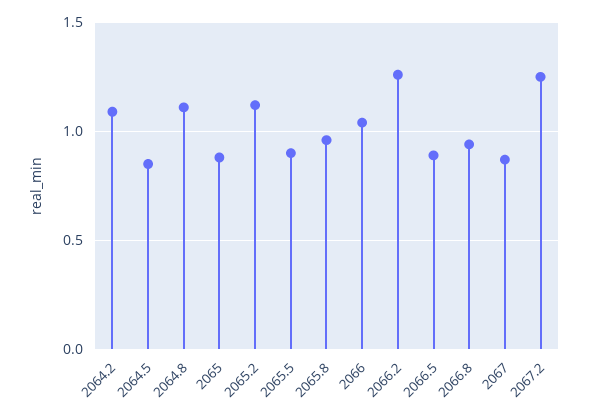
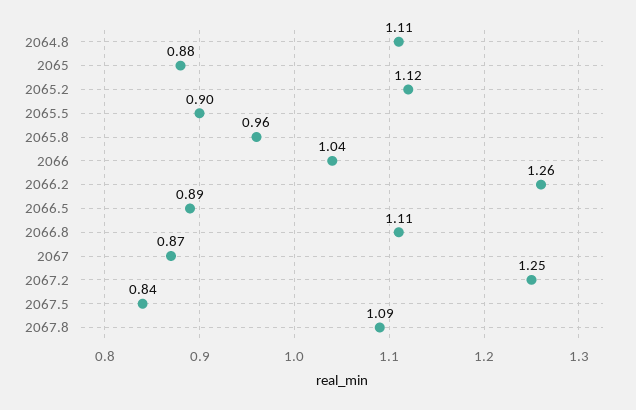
2064.2: 1.1 -> none
2064.5: 0.85 -> none
2066.8: 0.95 -> 1.11
2067.5: none -> 0.84
2067.8: none -> 1.09

